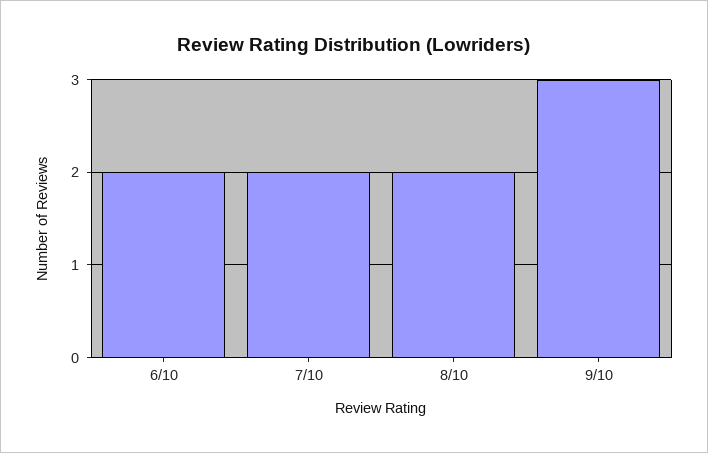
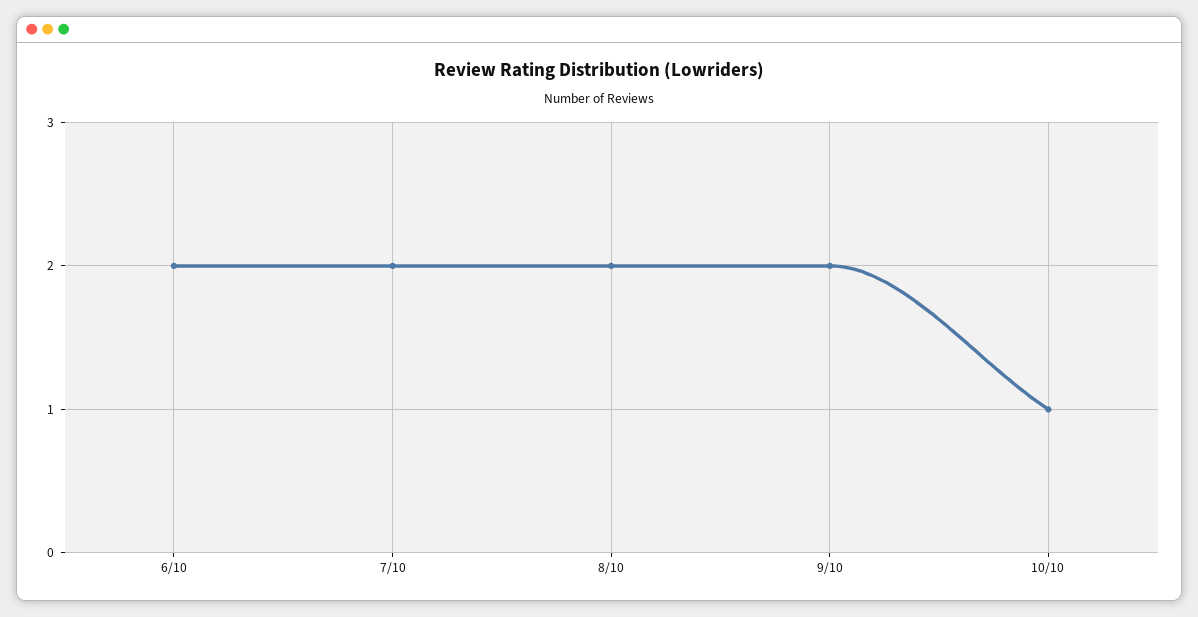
9/10: 3 -> 2
10/10: none -> 1

